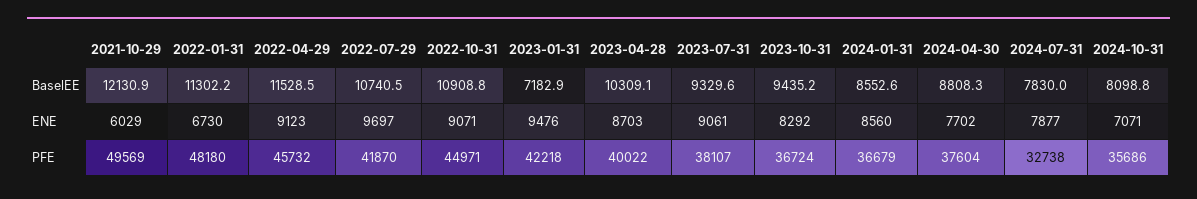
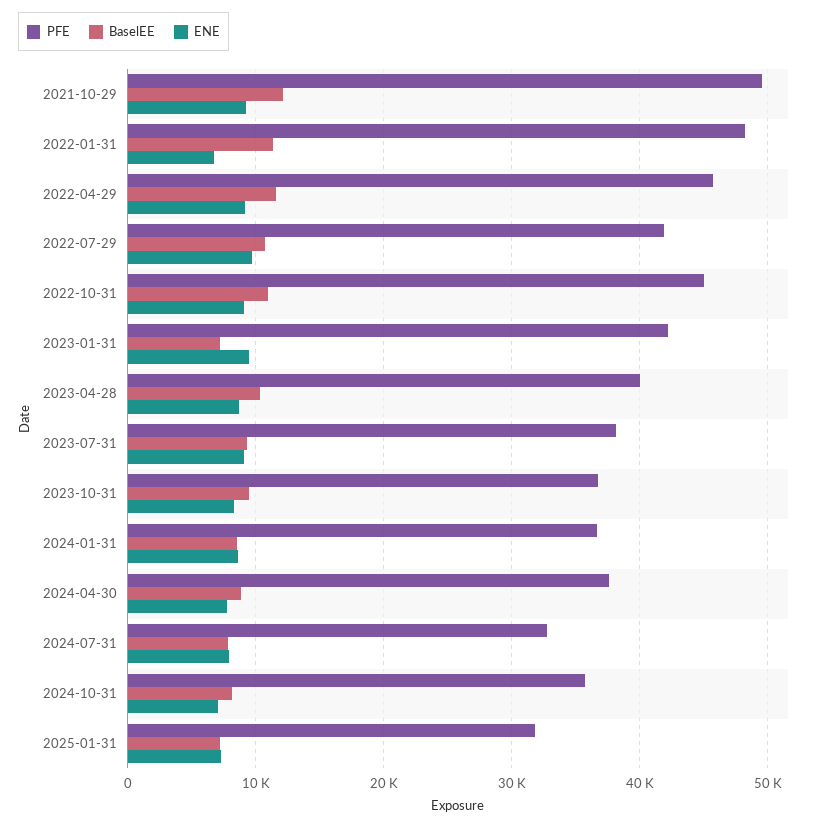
ENE, 2021-10-29: 6029 -> 9000
PFE, 2025-01-31: none -> 32000
BaselEE, 2025-01-31: none -> 7000
ENE, 2025-01-31: none -> 7000

